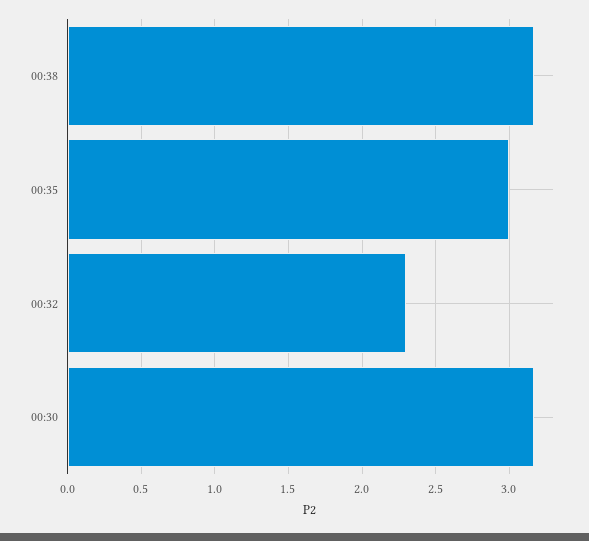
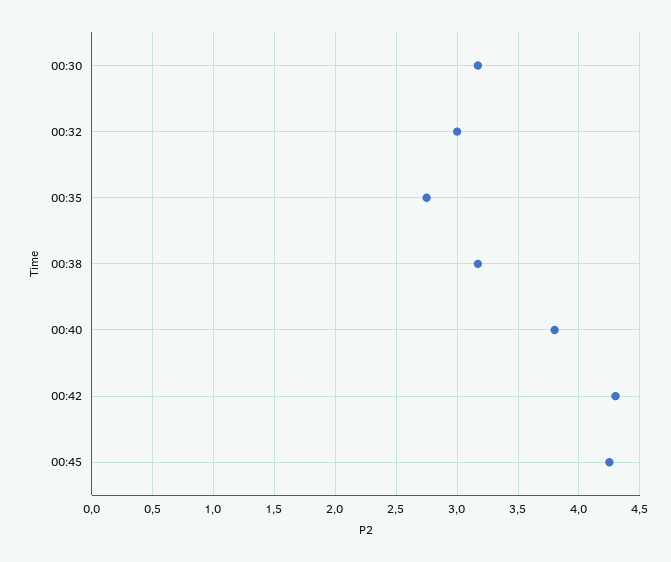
00:35: 3 -> 2.75
00:32: 2.3 -> 3
00:40: none -> 3.8
00:42: none -> 4.3
00:45: none -> 4.25

